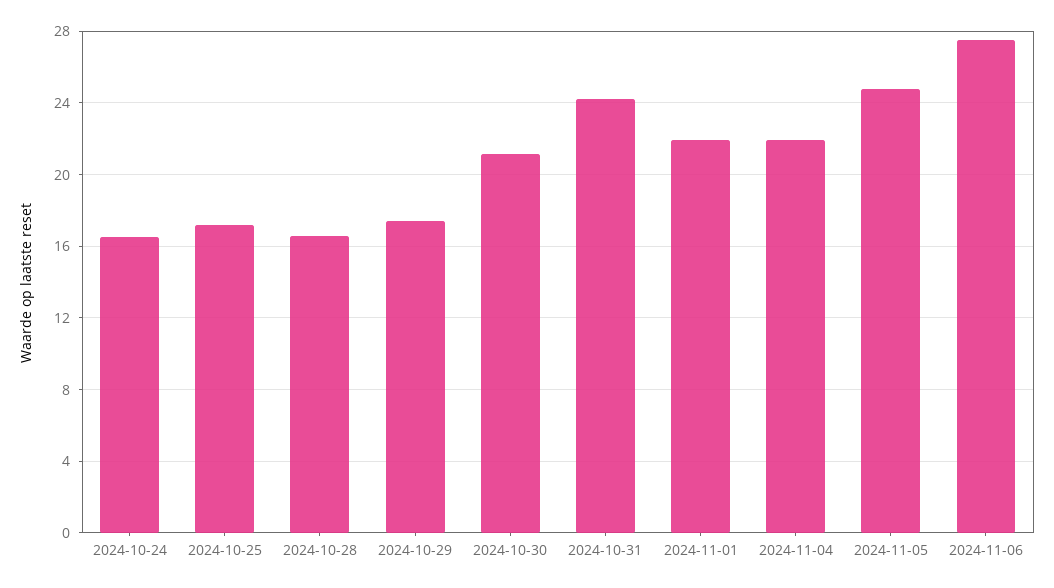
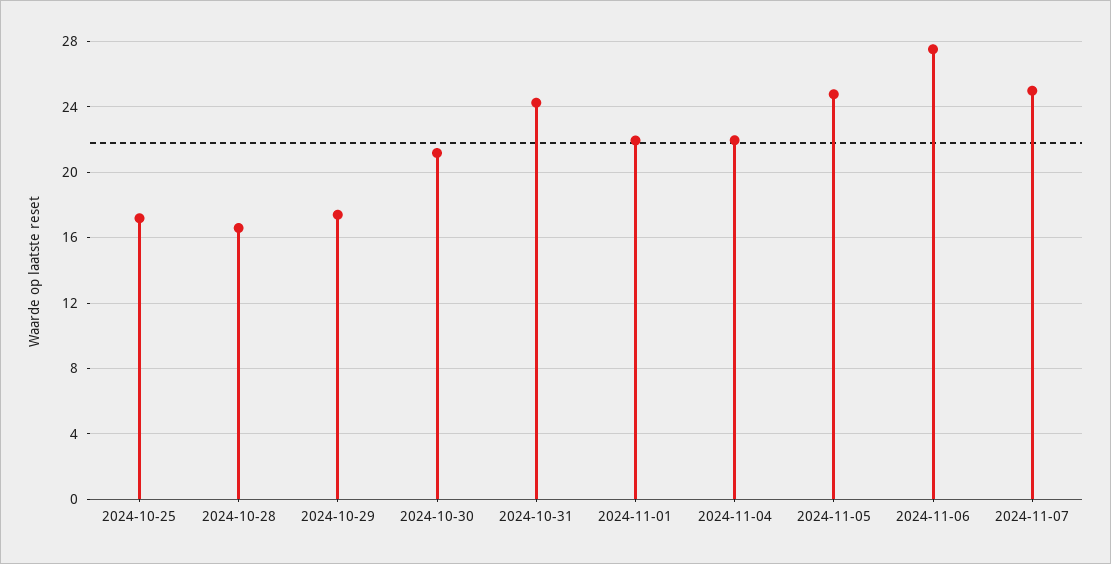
2024-10-24: 16.5 -> none
2024-11-07: none -> 25

